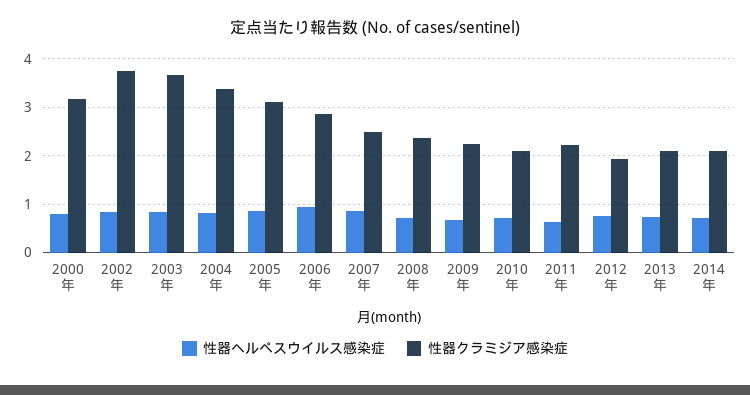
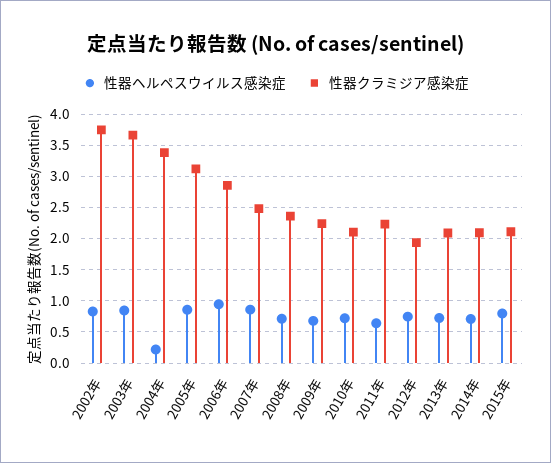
性器ヘルペスウイルス感染症, 2000年: 0.8 -> none
性器クラミジア感染症, 2000年: 3.2 -> none
性器ヘルペスウイルス感染症, 2004年: 0.8 -> 0.2
性器ヘルペスウイルス感染症, 2015年: none -> 0.8
性器クラミジア感染症, 2015年: none -> 2.1

